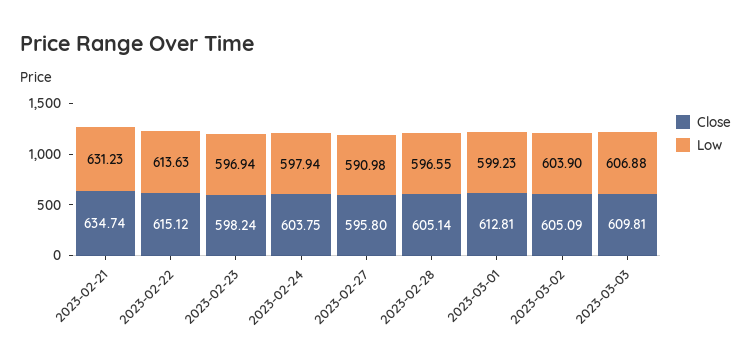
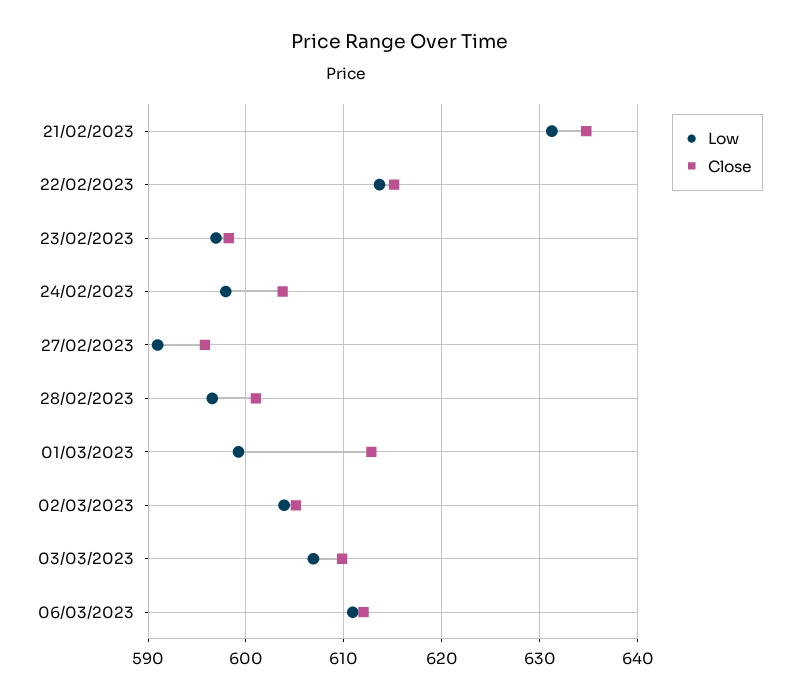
Close, 2023-02-28: 605.14 -> 601
Low, 06/03/2023: none -> 611
Close, 06/03/2023: none -> 612

